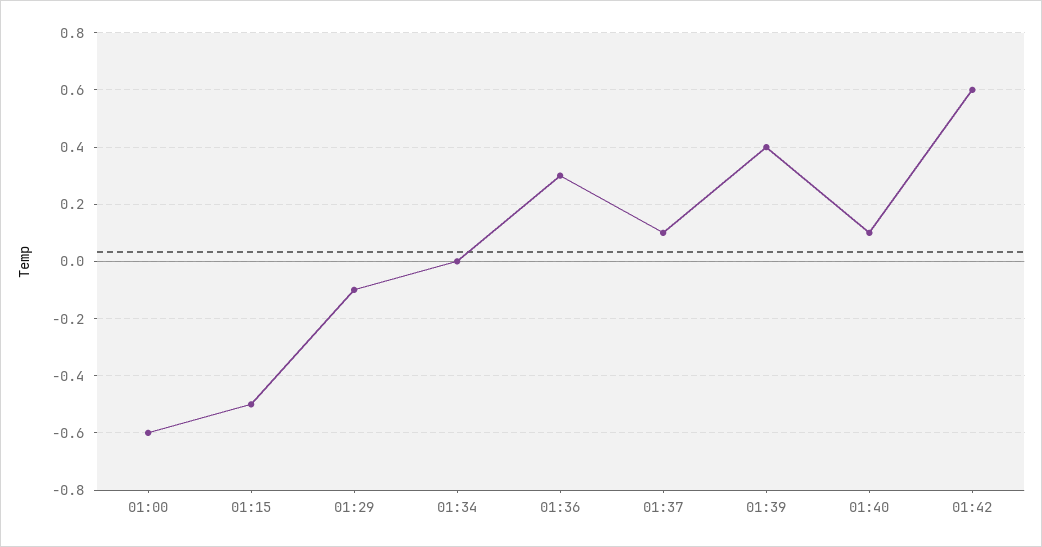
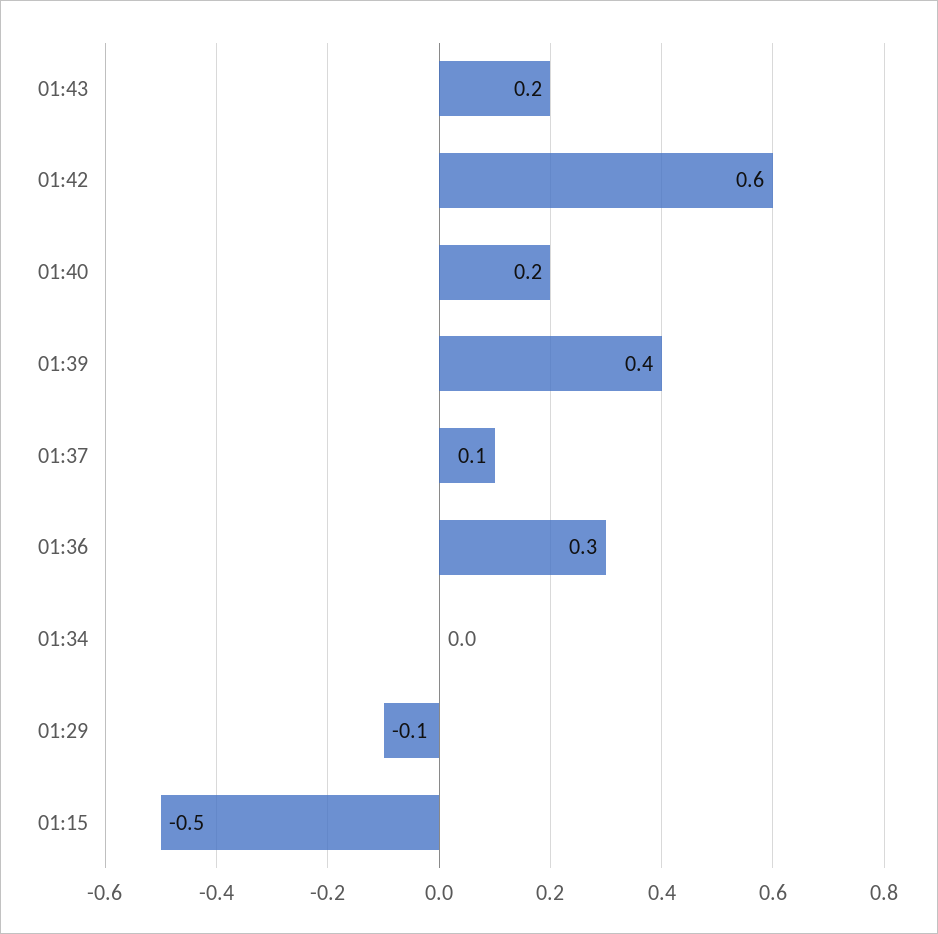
01:00: -0.6 -> none
01:40: 0.1 -> 0.2
01:43: none -> 0.2

